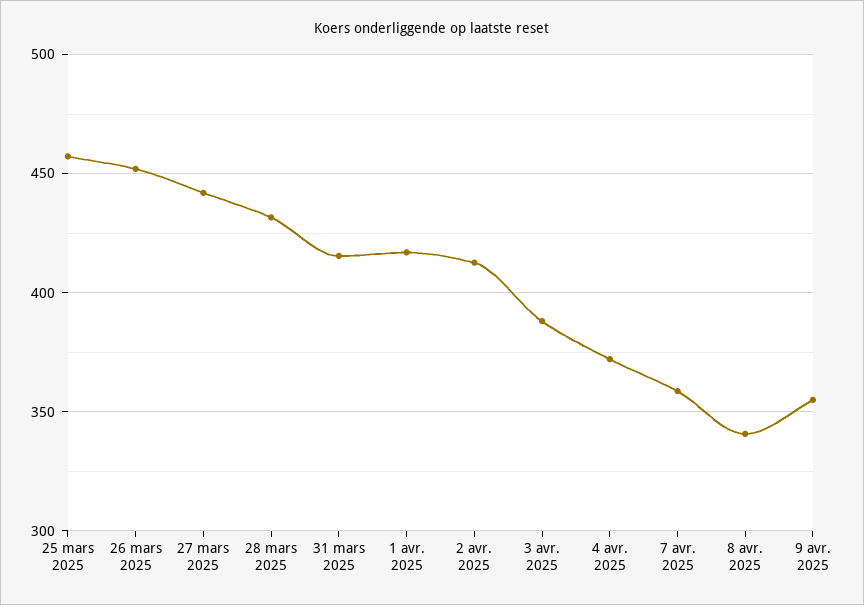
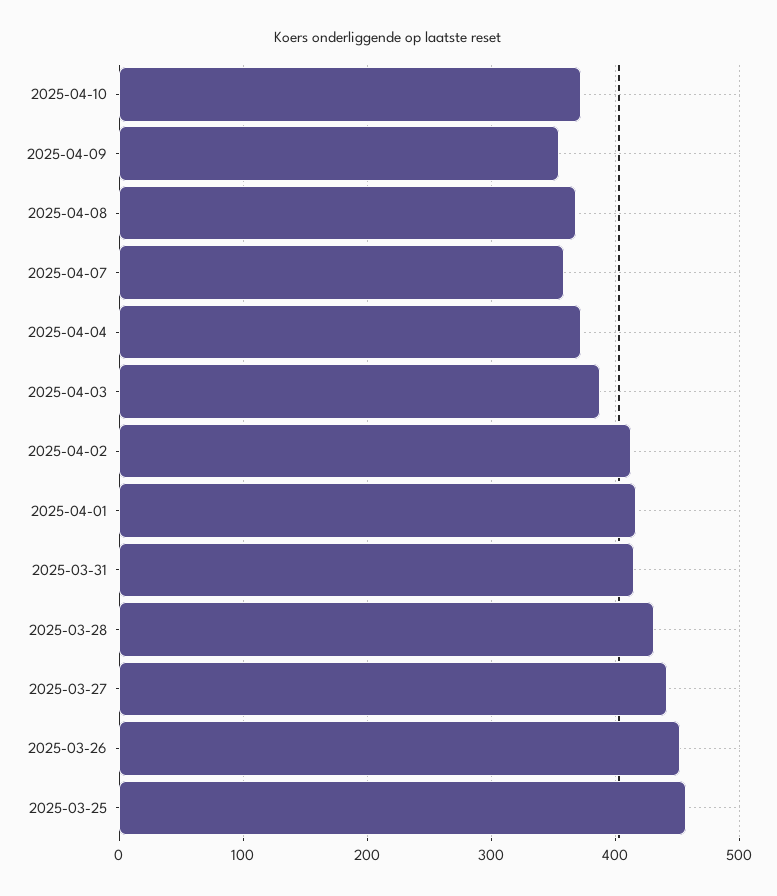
8 avr. 2025: 340 -> 370
2025-04-10: none -> 370

